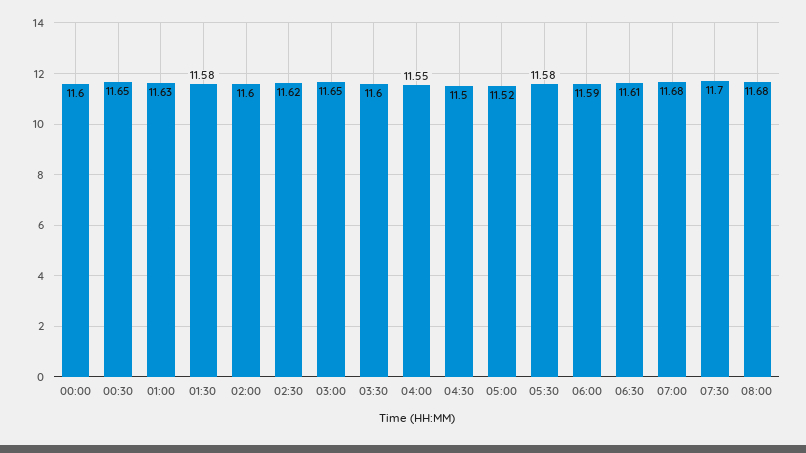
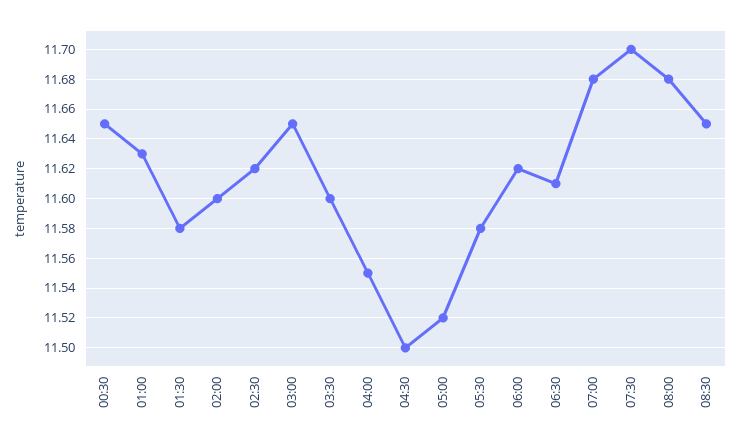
00:00: 11.6 -> none
06:00: 11.59 -> 11.62
08:30: none -> 11.65

